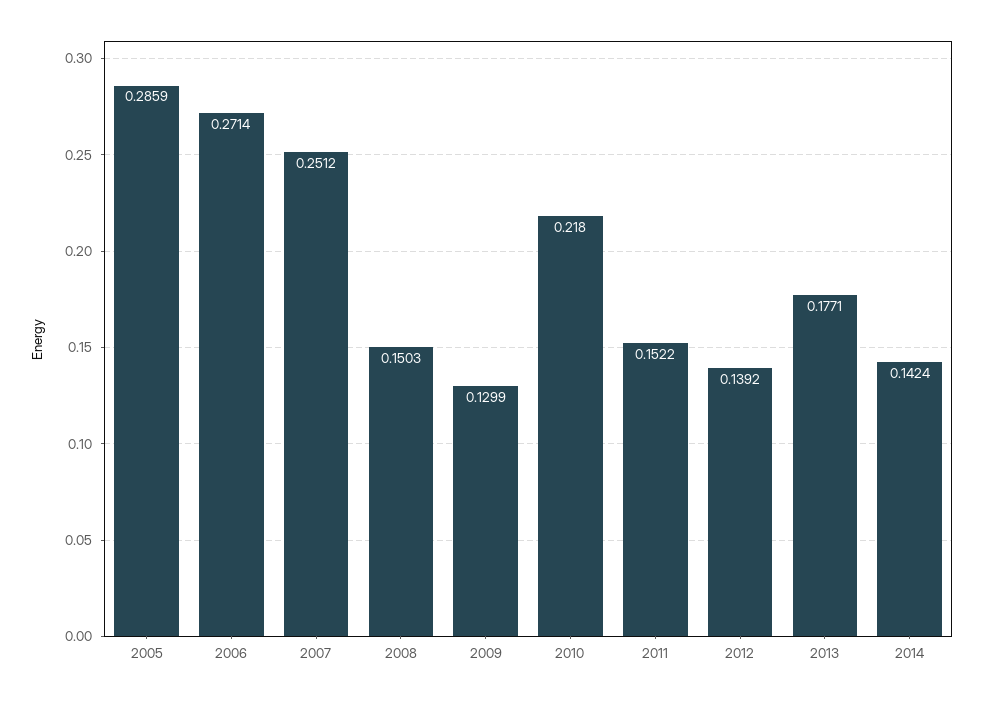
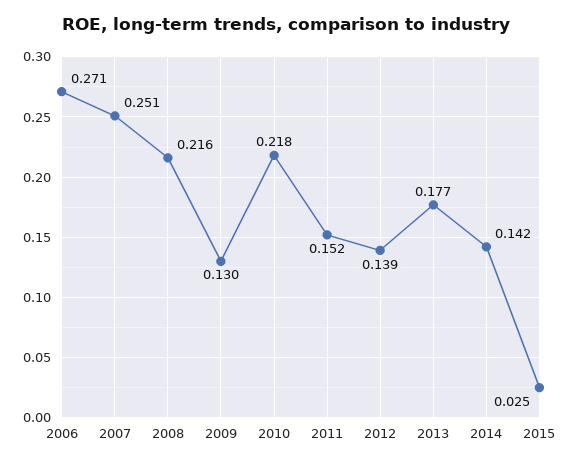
2005: 0.2859 -> none
2008: 0.1503 -> 0.216
2015: none -> 0.025

